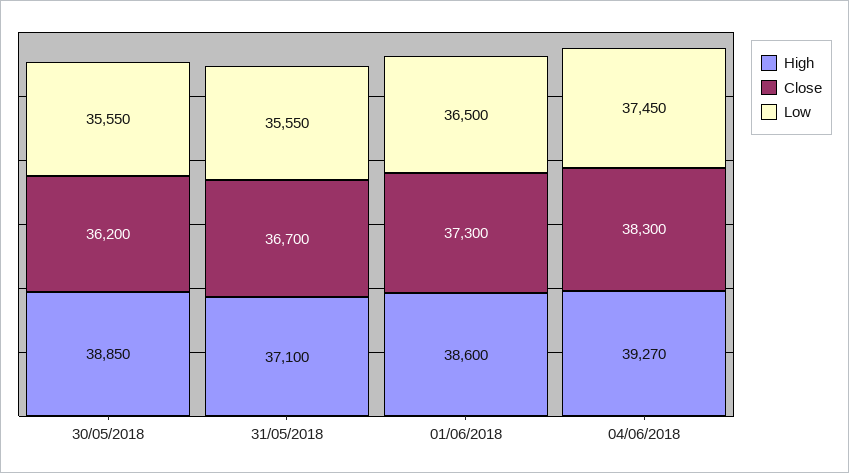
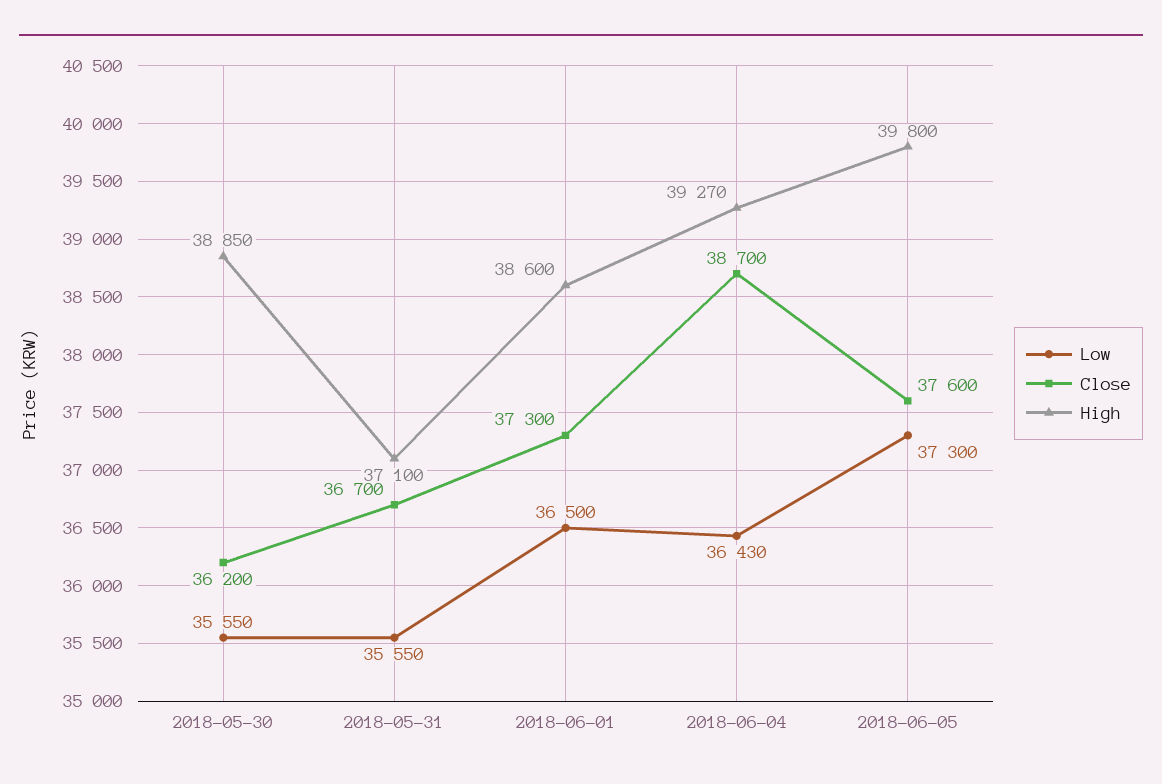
Close, 04/06/2018: 38300 -> 38700
Low, 04/06/2018: 37450 -> 36430
Low, 2018-06-05: none -> 37300
Close, 2018-06-05: none -> 37600
High, 2018-06-05: none -> 39800

